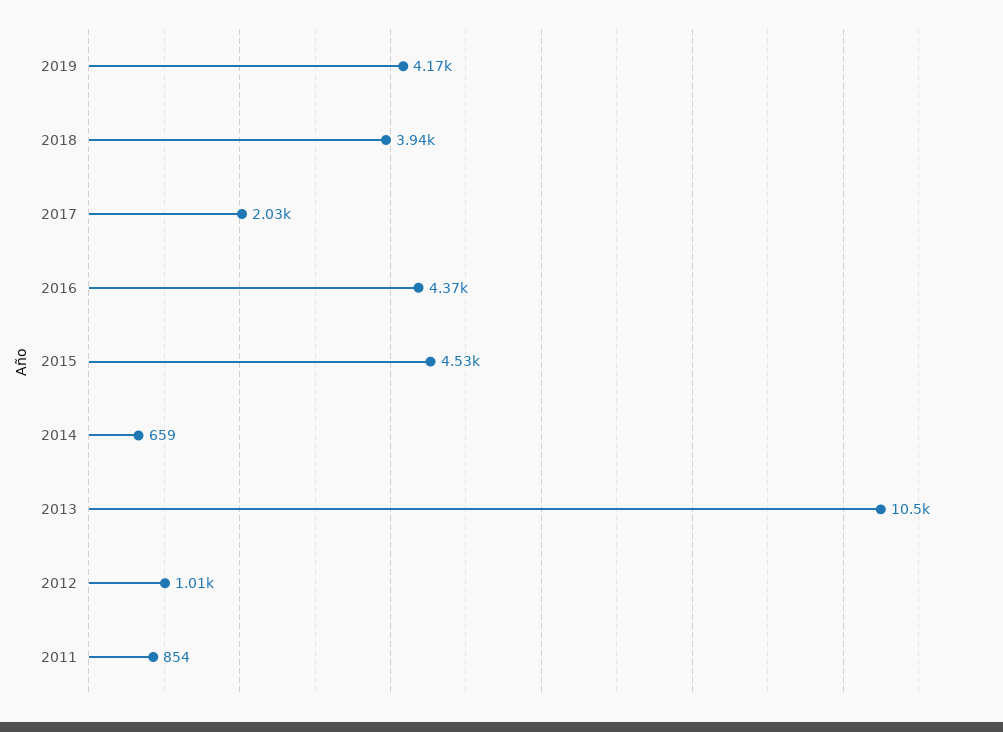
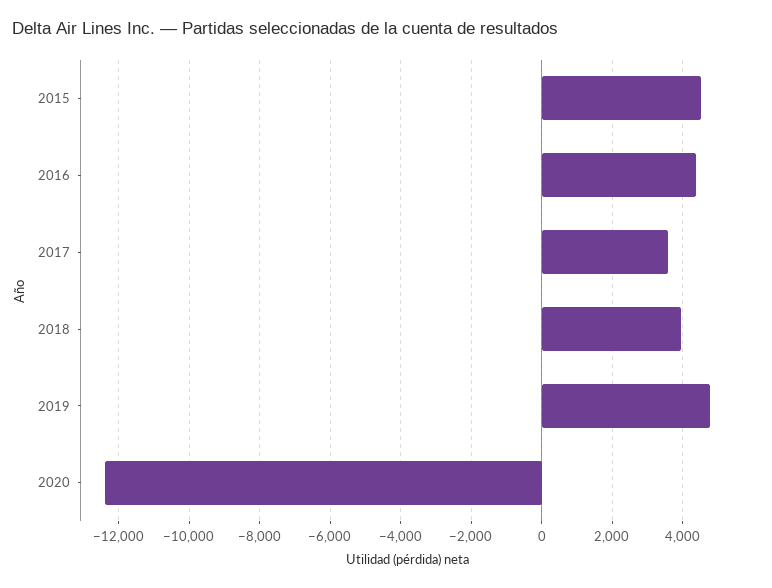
2019: 4170 -> 4800
2017: 2030 -> 3600
2014: 659 -> none
2013: 10500 -> none
2012: 1010 -> none
2011: 854 -> none
2020: none -> -12400

